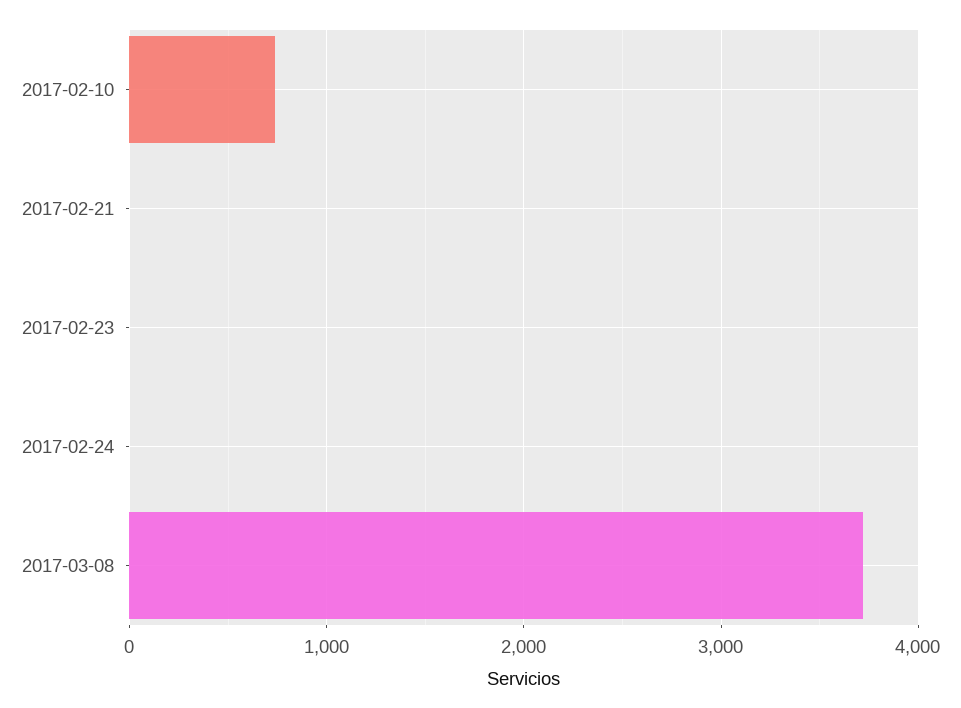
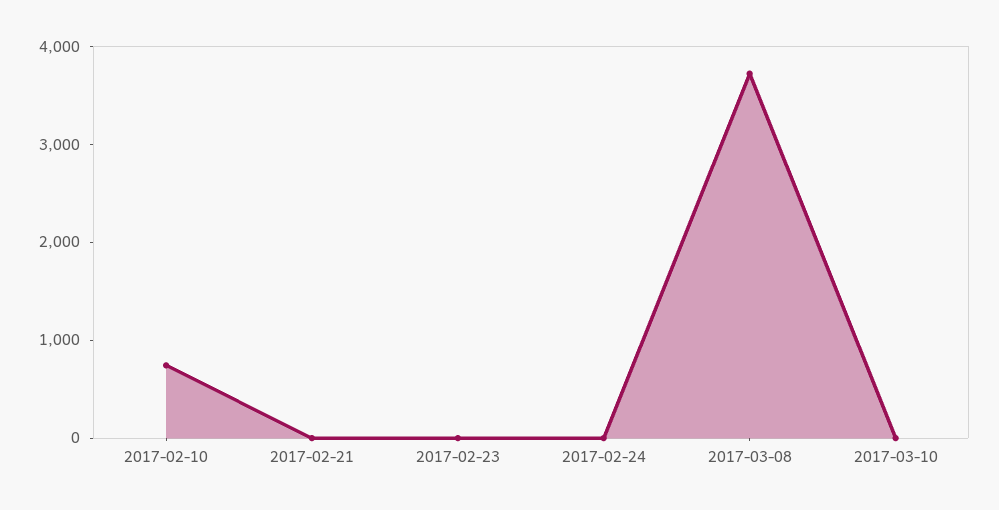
2017-03-10: none -> 0

